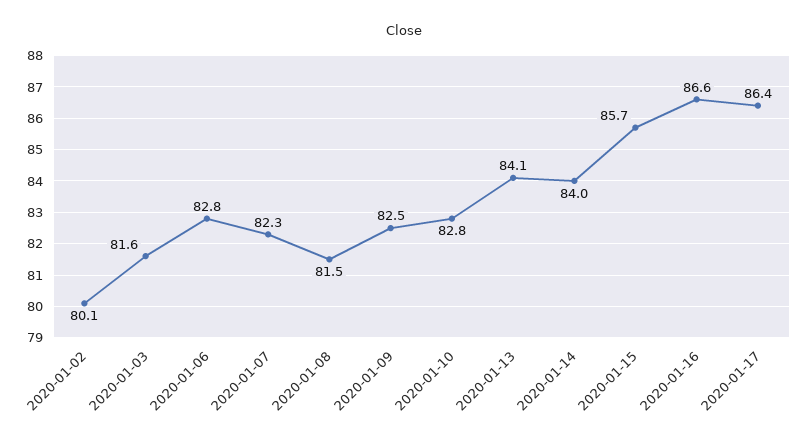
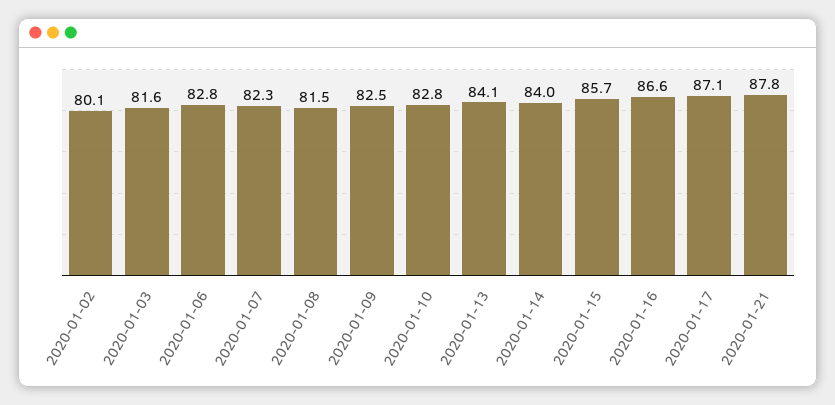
2020-01-17: 86.4 -> 87.1
2020-01-21: none -> 87.8

